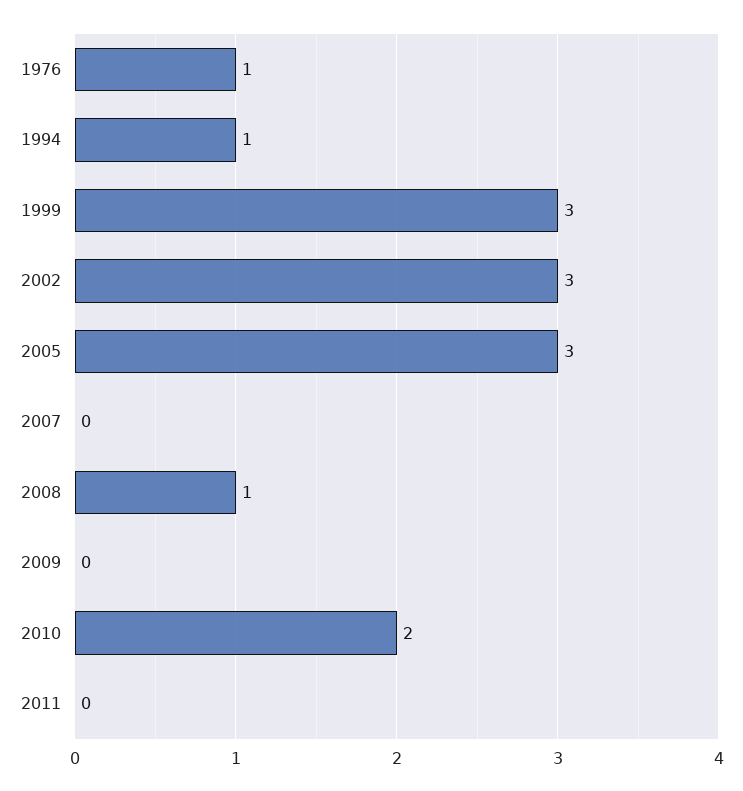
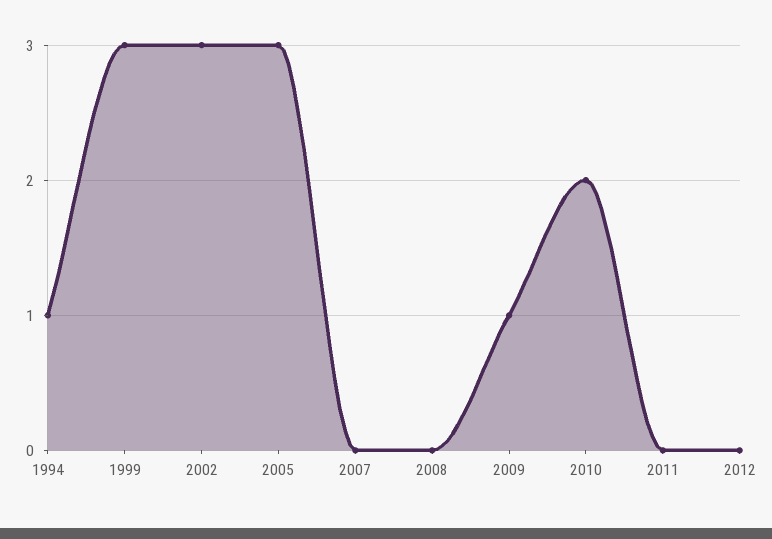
1976: 1 -> none
2008: 1 -> 0
2009: 0 -> 1
2012: none -> 0

